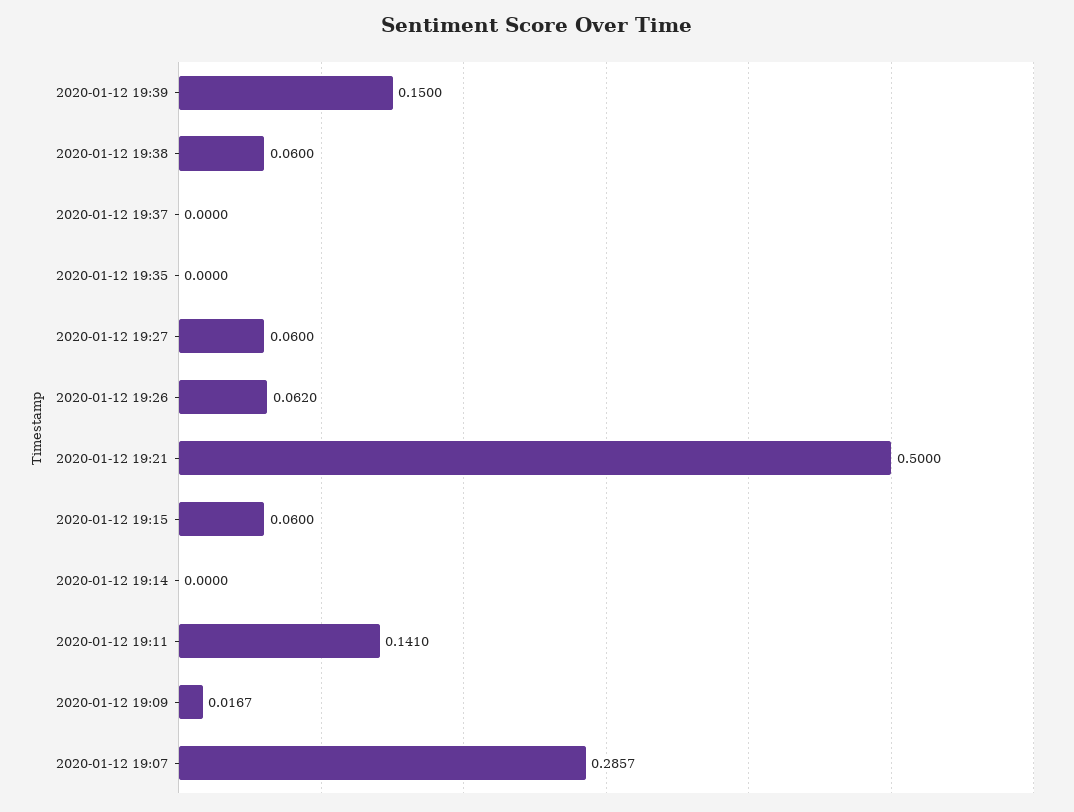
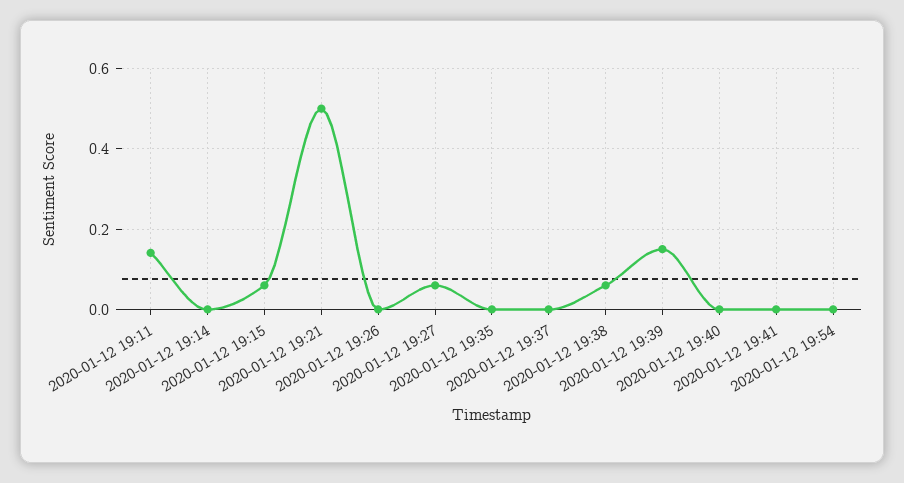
2020-01-12 19:26: 0.062 -> 0
2020-01-12 19:09: 0.0167 -> none
2020-01-12 19:07: 0.2857 -> none
2020-01-12 19:40: none -> 0
2020-01-12 19:41: none -> 0
2020-01-12 19:54: none -> 0

